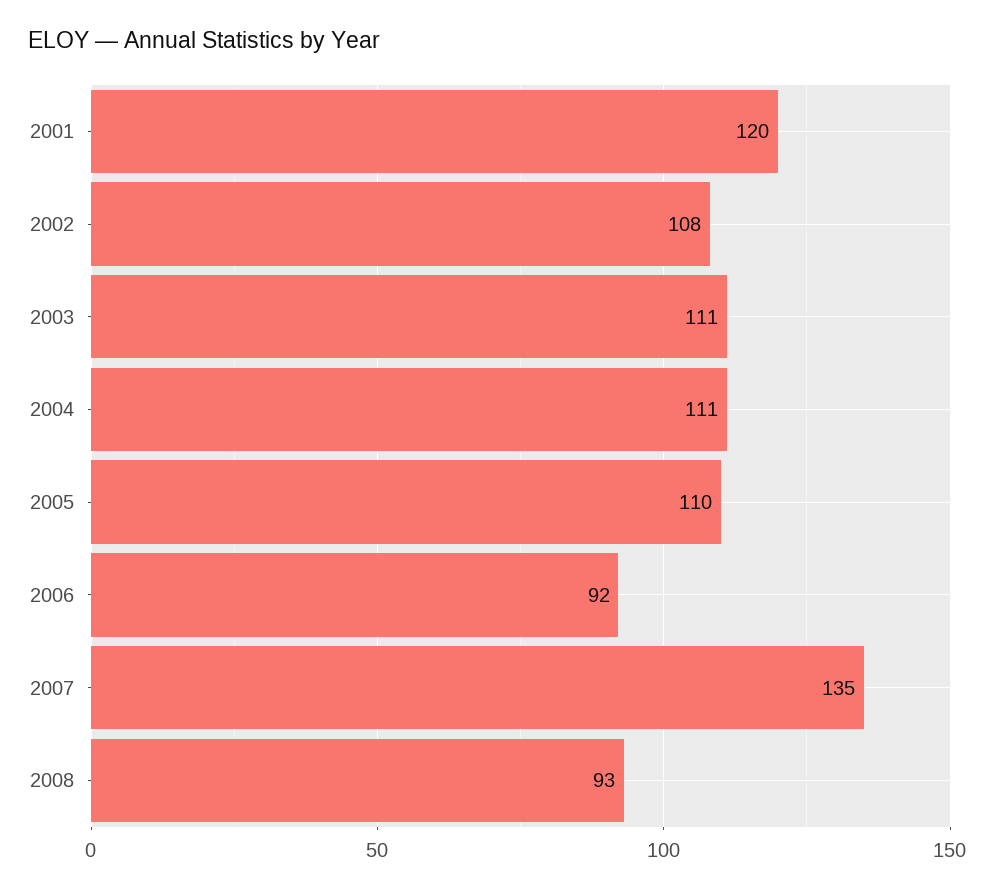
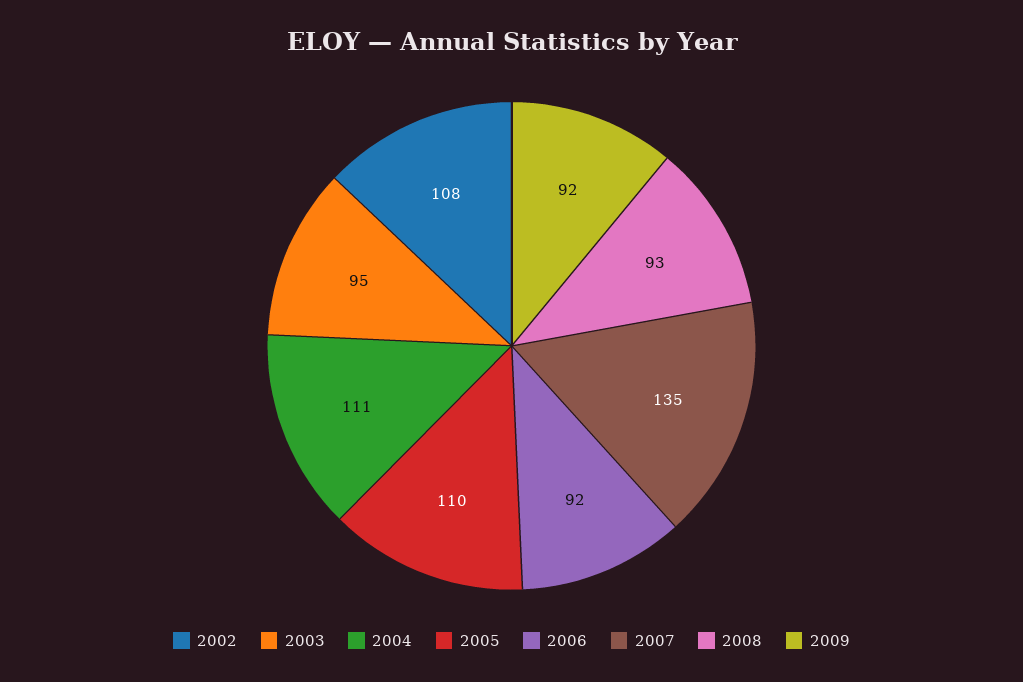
2001: 120 -> none
2003: 111 -> 95
2009: none -> 92

